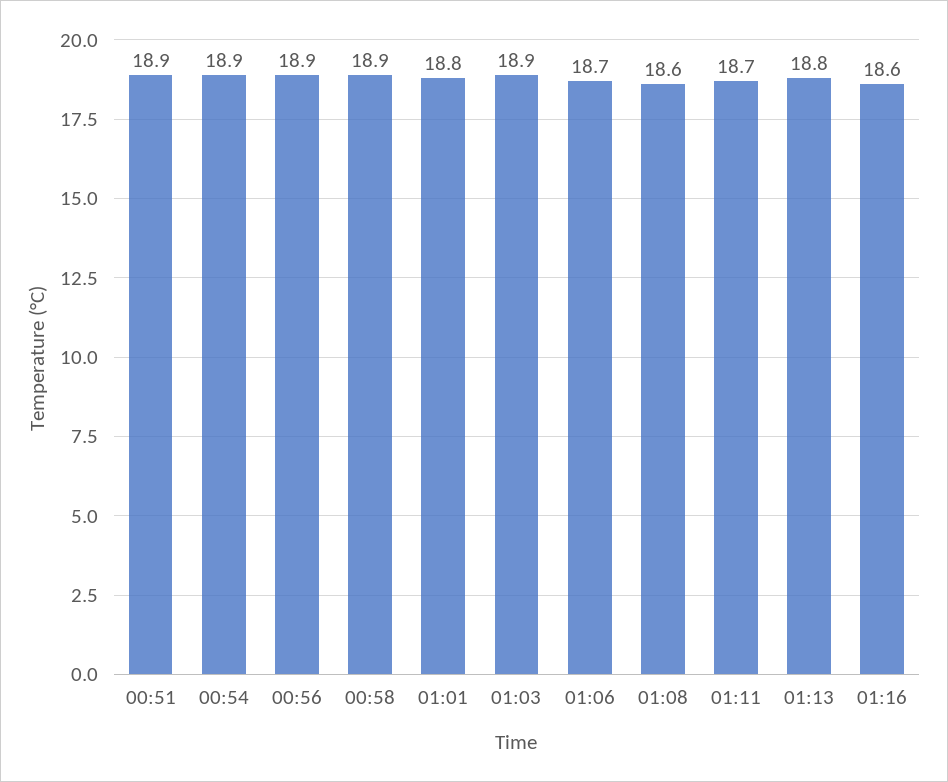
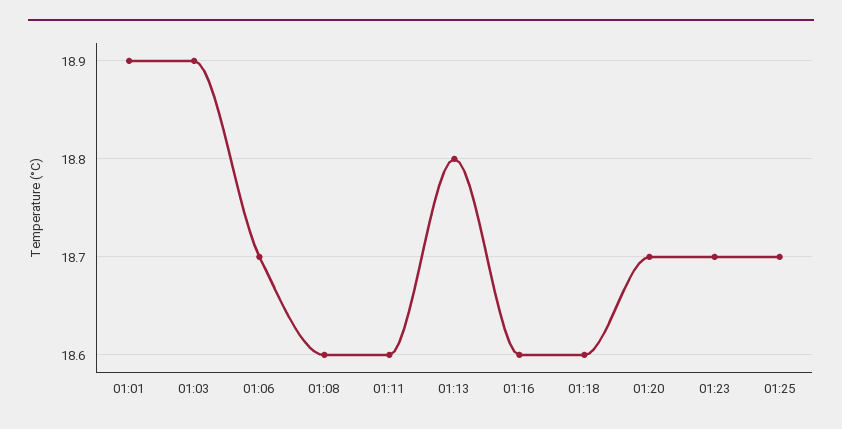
00:51: 18.9 -> none
00:54: 18.9 -> none
00:56: 18.9 -> none
00:58: 18.9 -> none
01:01: 18.8 -> 18.9
01:11: 18.7 -> 18.6
01:18: none -> 18.6
01:20: none -> 18.7
01:23: none -> 18.7
01:25: none -> 18.7

